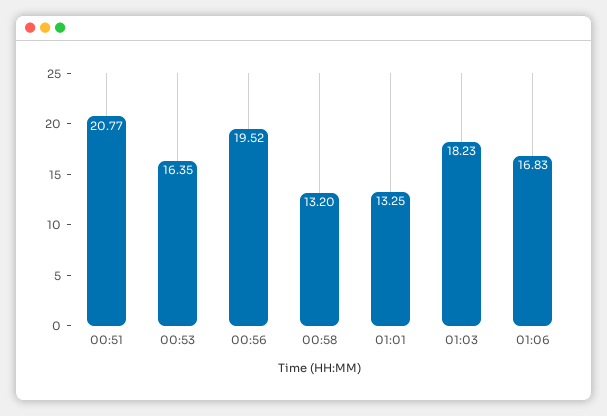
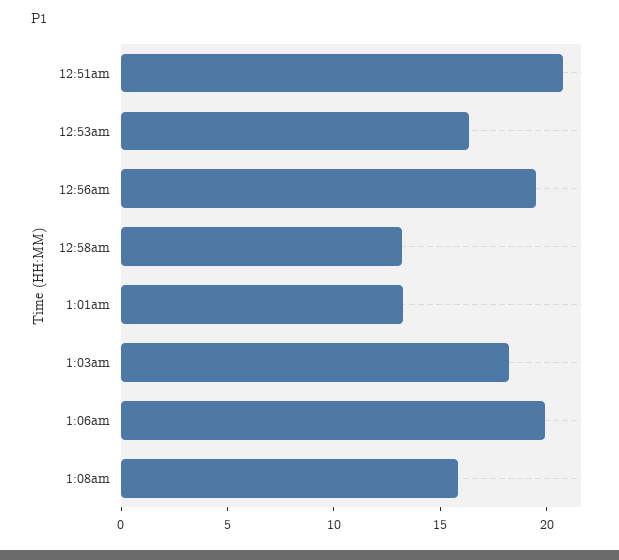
01:06: 16.83 -> 20
1:08am: none -> 16

